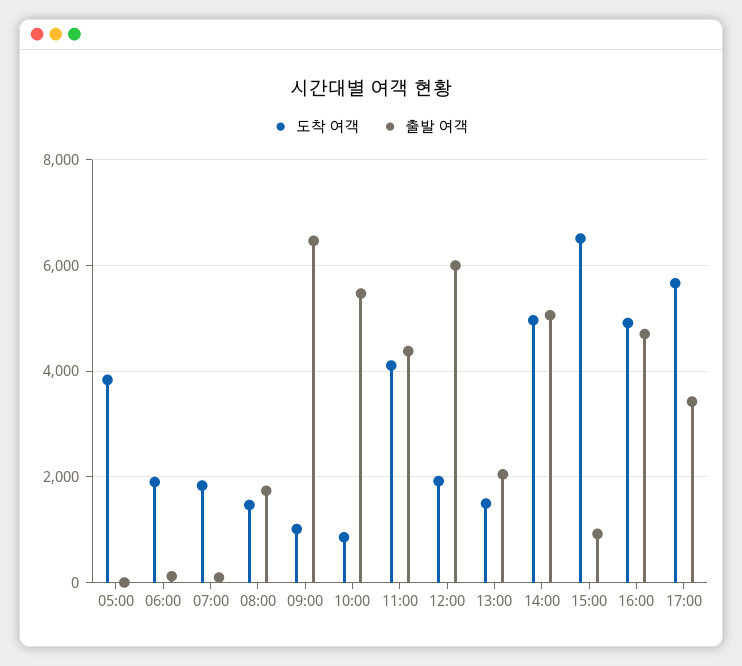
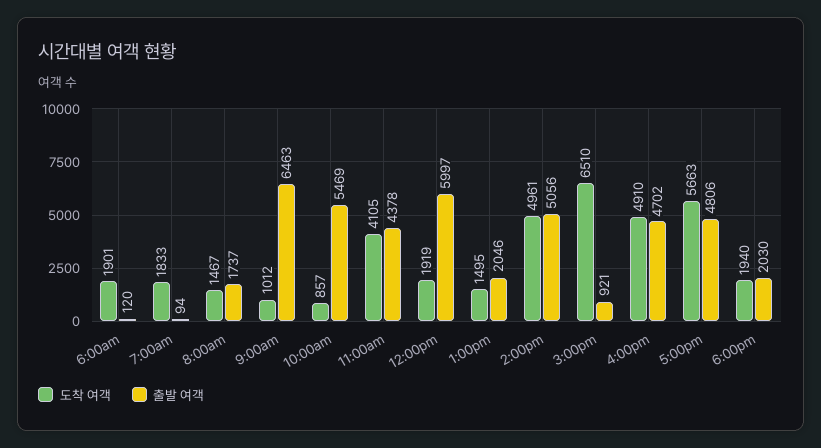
도착 여객, 05:00: 3800 -> none
출발 여객, 05:00: 0 -> none
출발 여객, 17:00: 3400 -> 4806
도착 여객, 6:00pm: none -> 1940
출발 여객, 6:00pm: none -> 2030

